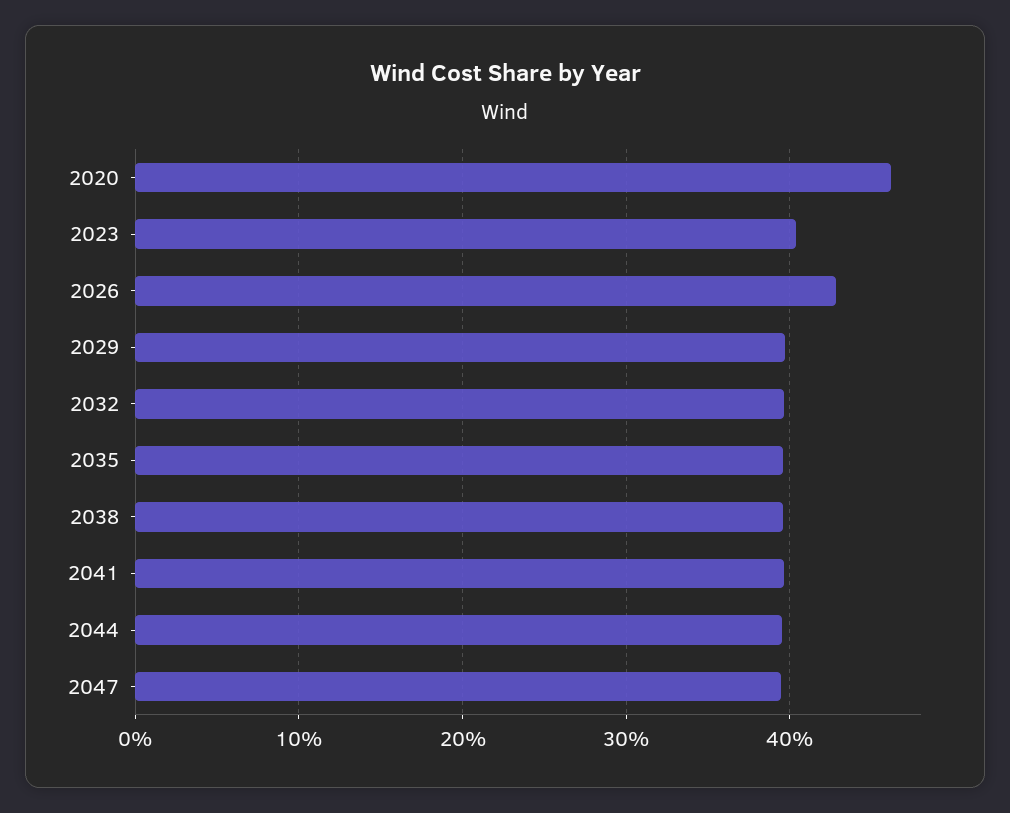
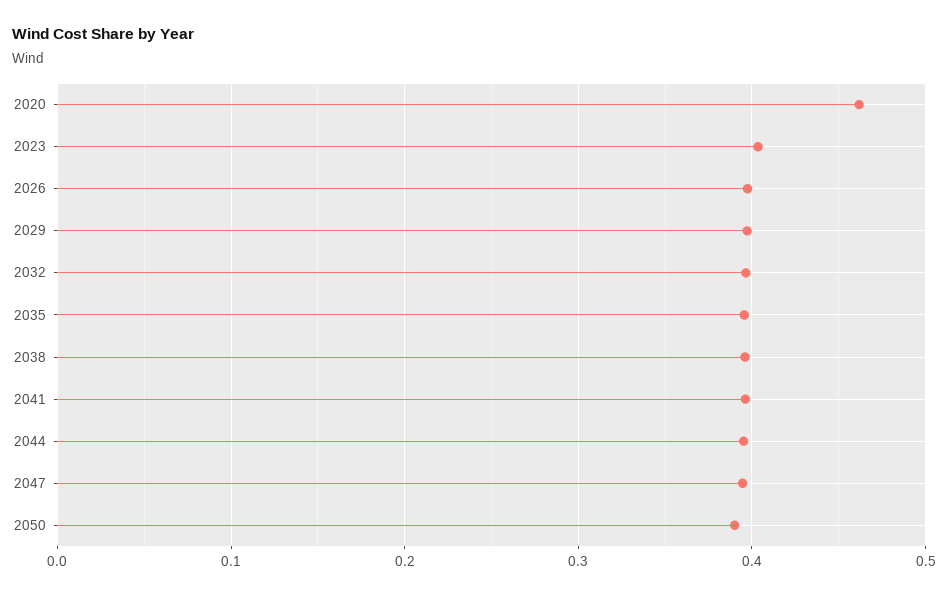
2026: 0.43 -> 0.4
2050: none -> 0.39

